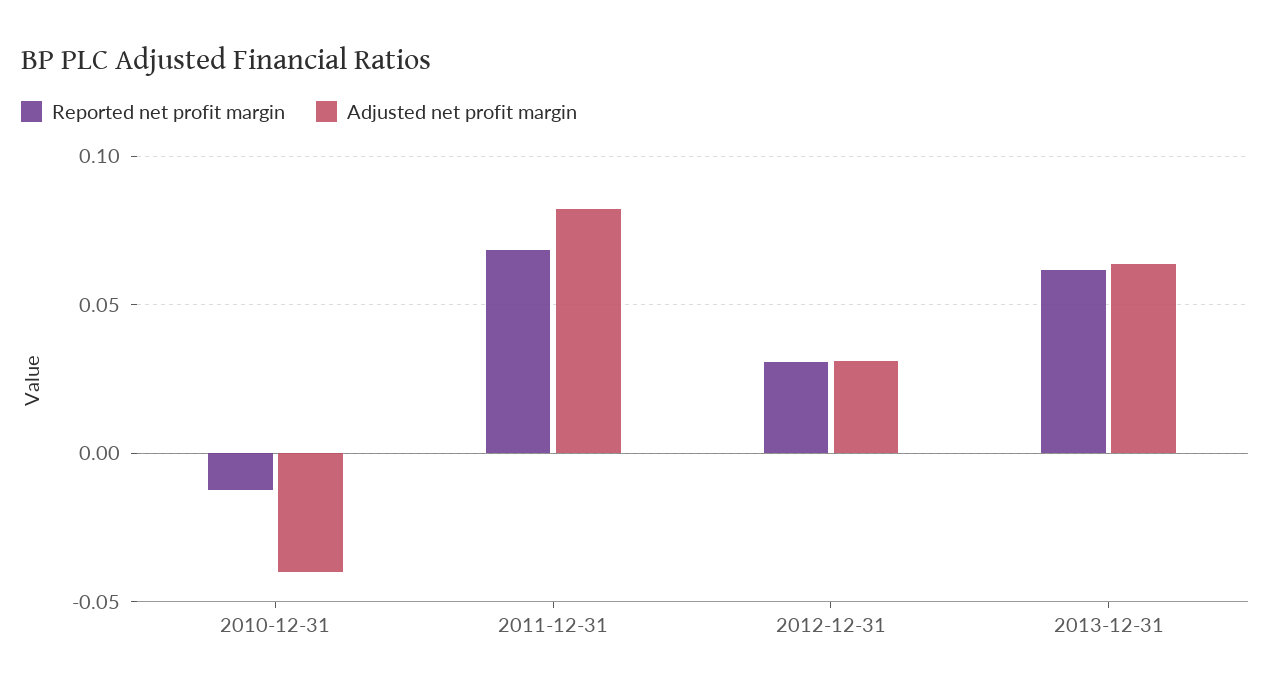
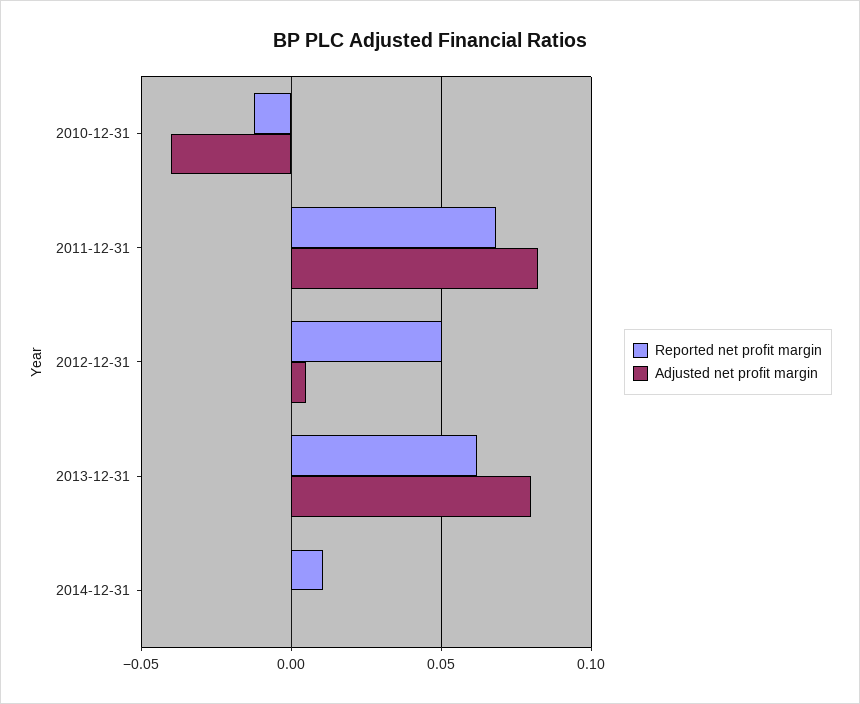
Reported net profit margin, 2012-12-31: 0.03 -> 0.05
Adjusted net profit margin, 2012-12-31: 0.03 -> 0.005
Adjusted net profit margin, 2013-12-31: 0.065 -> 0.08
Reported net profit margin, 2014-12-31: none -> 0.01
Adjusted net profit margin, 2014-12-31: none -> 0

